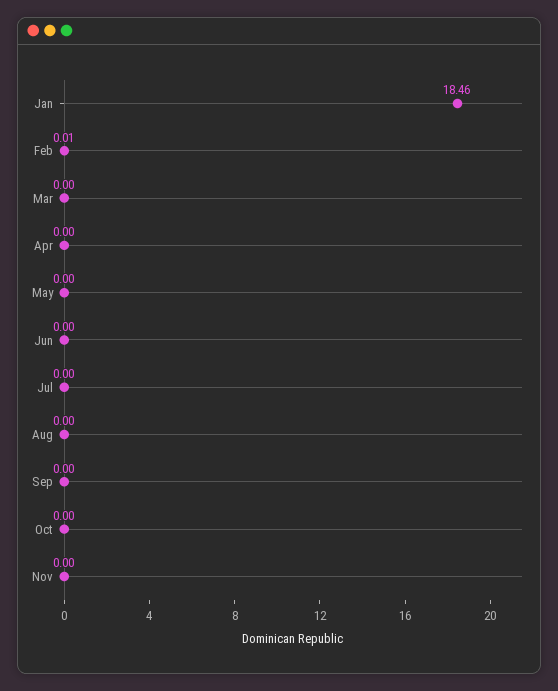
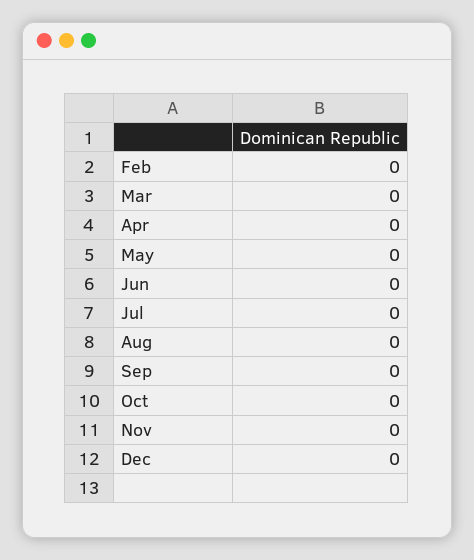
Jan: 18.46 -> none
Feb: 0.01 -> 0
Dec: none -> 0

